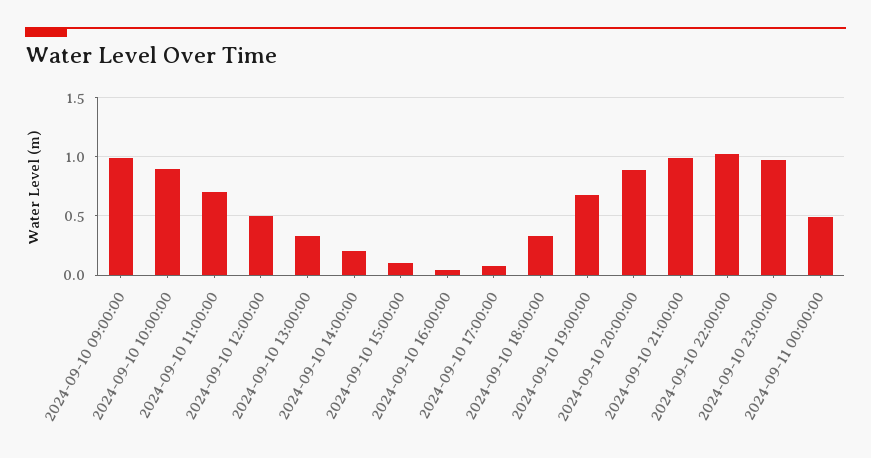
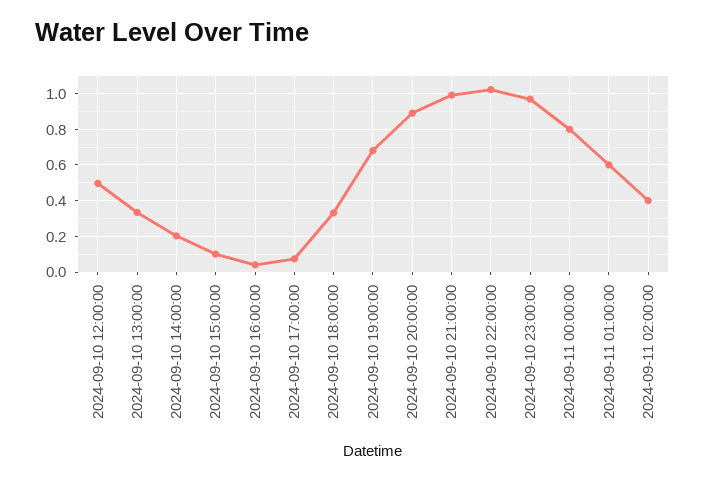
2024-09-10 09:00:00: 1 -> none
2024-09-10 10:00:00: 0.9 -> none
2024-09-10 11:00:00: 0.7 -> none
2024-09-11 00:00:00: 0.5 -> 0.8
2024-09-11 01:00:00: none -> 0.6
2024-09-11 02:00:00: none -> 0.4

